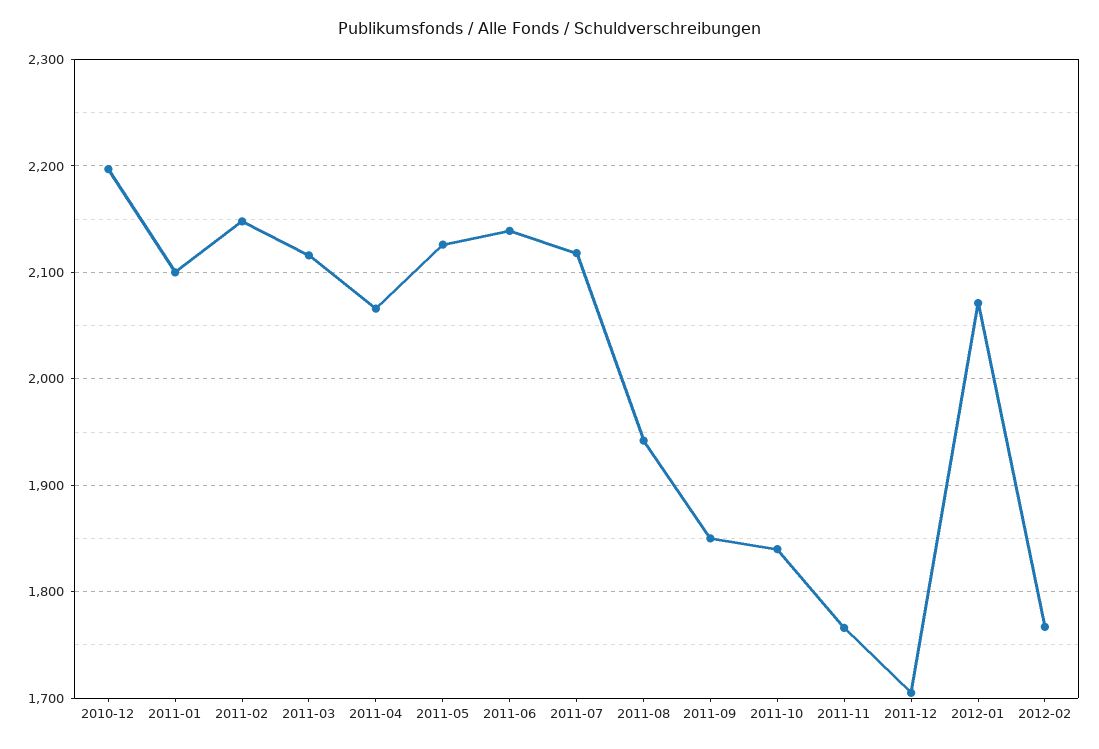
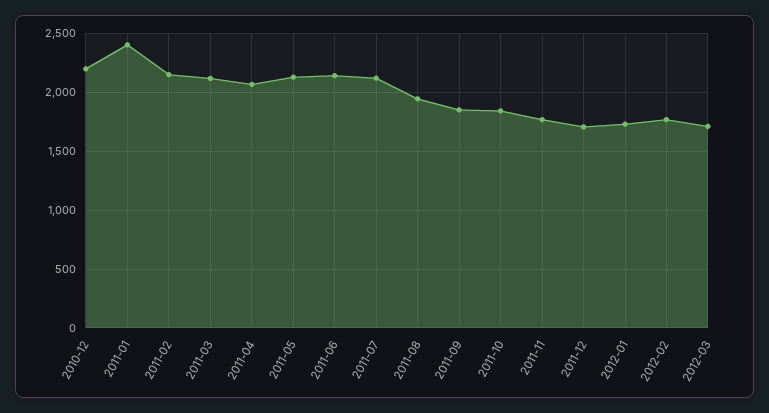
2011-01: 2100 -> 2400
2012-01: 2070 -> 1700
2012-03: none -> 1700

